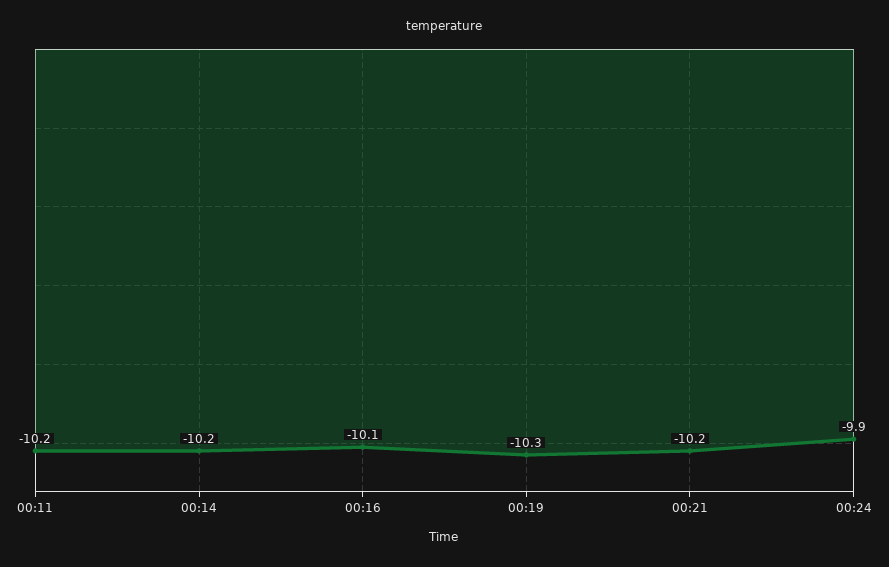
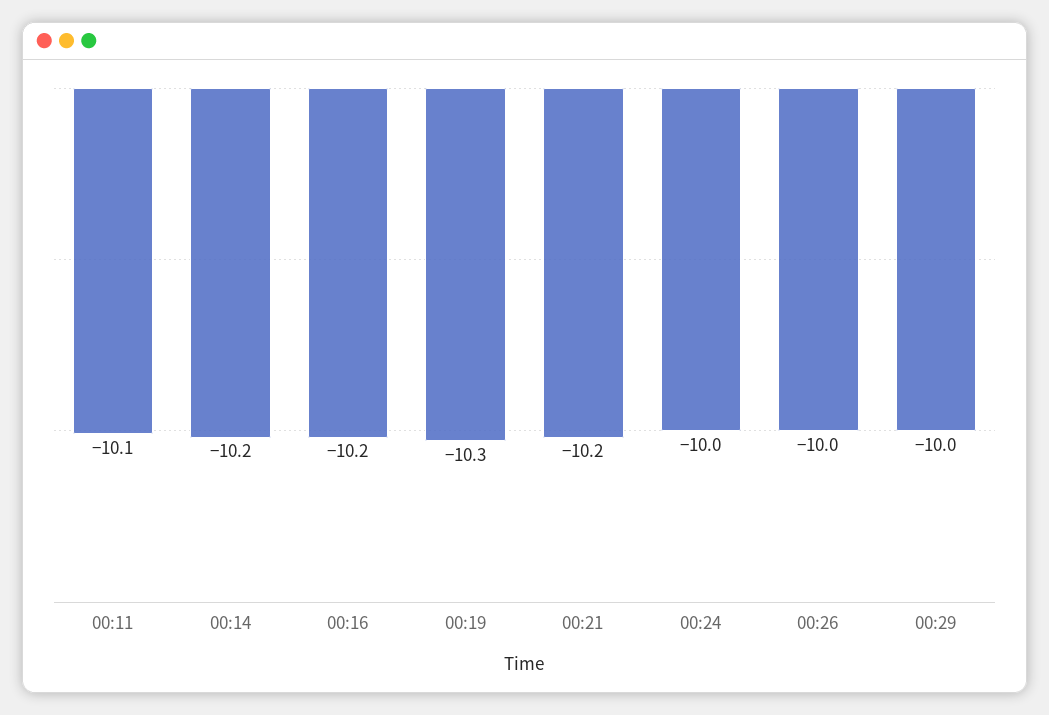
00:11: -10.2 -> -10.1
00:16: -10.1 -> -10.2
00:24: -9.9 -> -10
00:26: none -> -10
00:29: none -> -10

